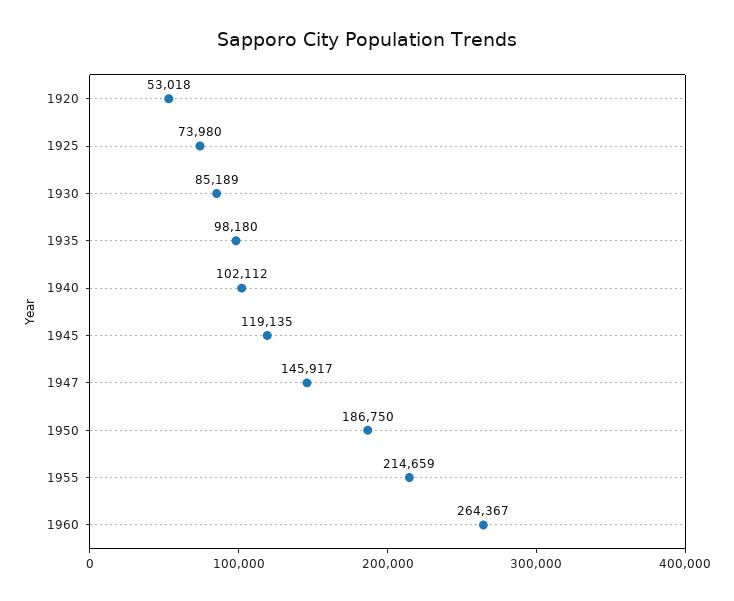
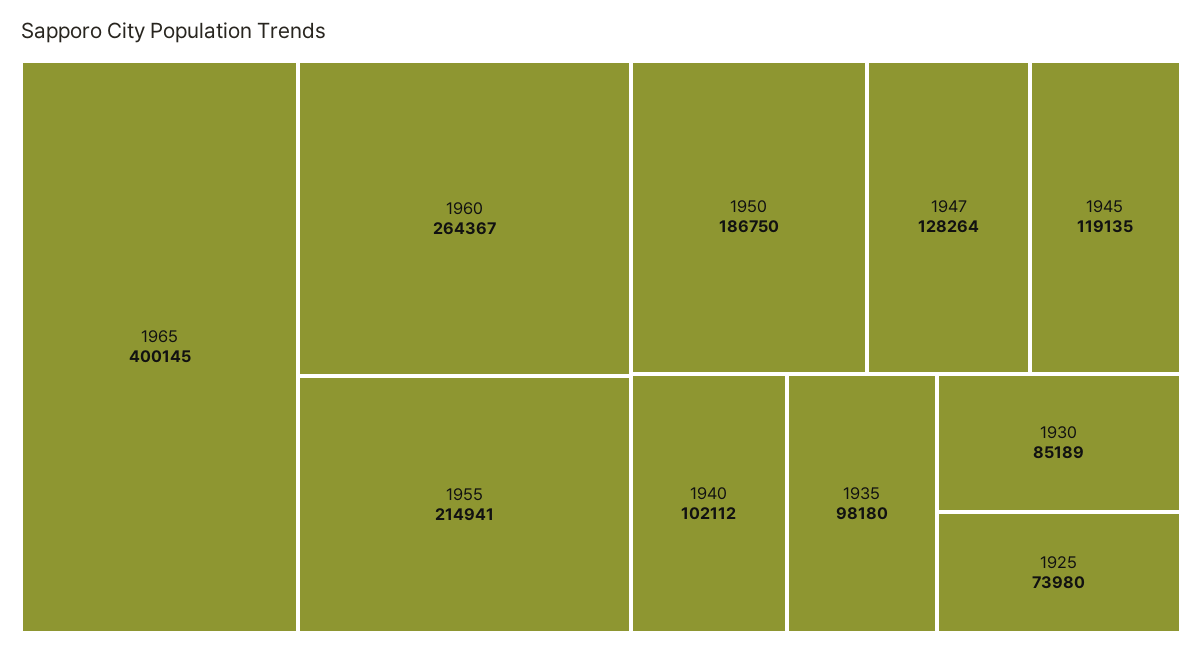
1920: 53018 -> none
1947: 145917 -> 128264
1955: 214659 -> 214941
1965: none -> 400145

